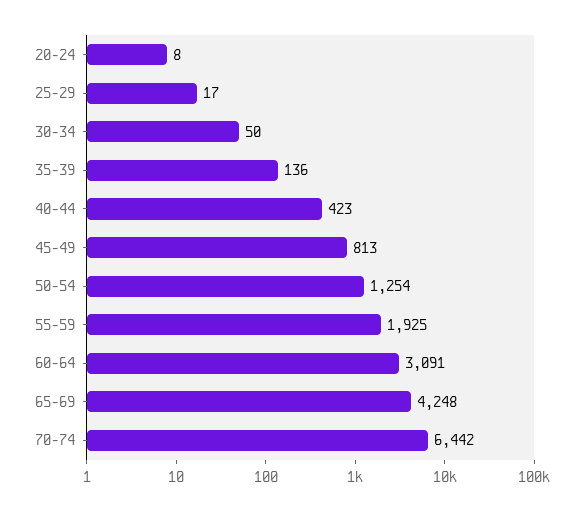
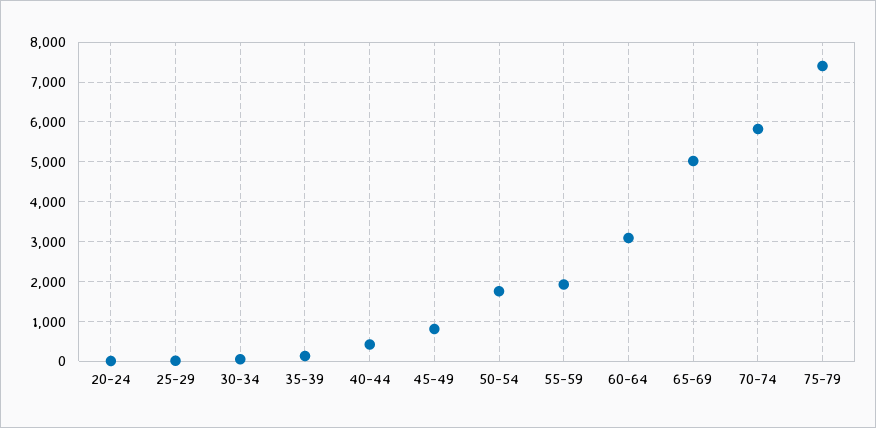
50-54: 1254 -> 1800
65-69: 4248 -> 5000
70-74: 6442 -> 5800
75-79: none -> 7400

